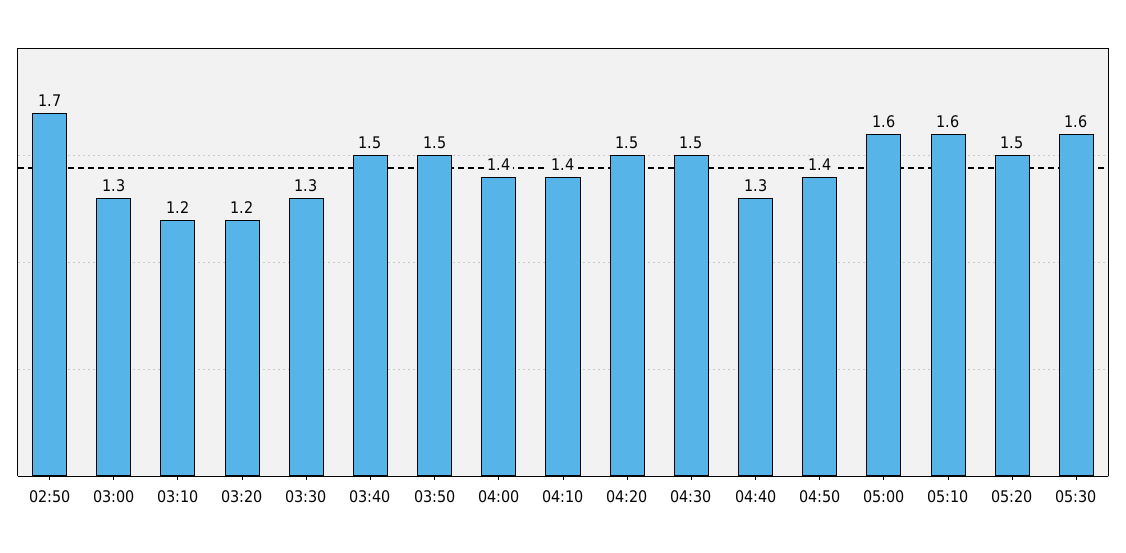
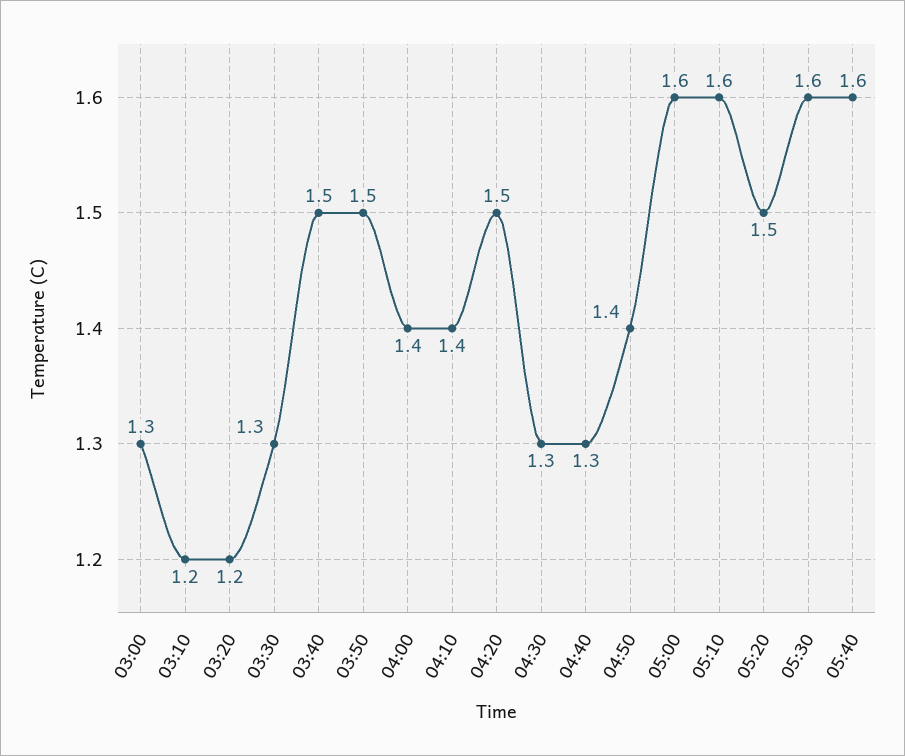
02:50: 1.7 -> none
04:30: 1.5 -> 1.3
05:40: none -> 1.6

